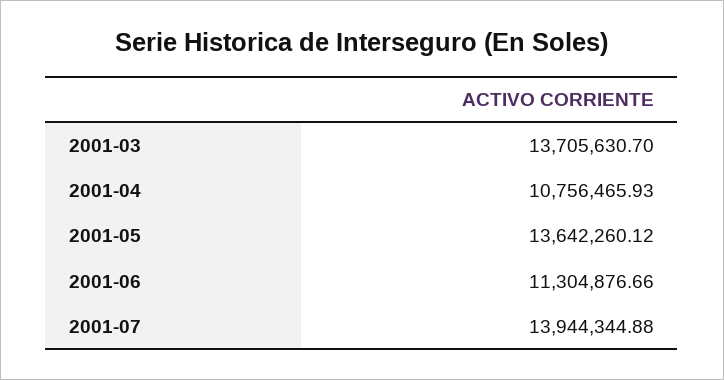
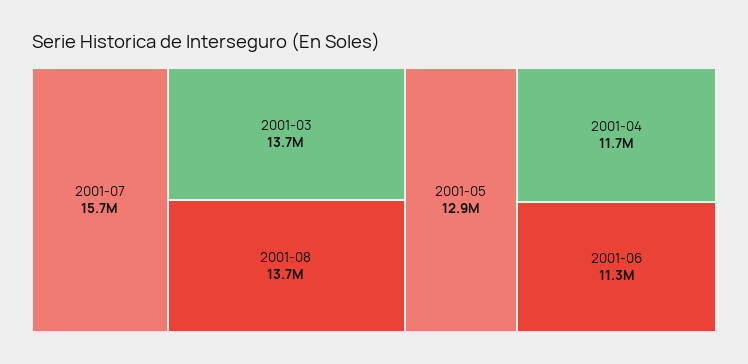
2001-04: 10756465.93 -> 11700000
2001-05: 13642260.12 -> 12900000
2001-07: 13944344.88 -> 15700000
2001-08: none -> 13700000

